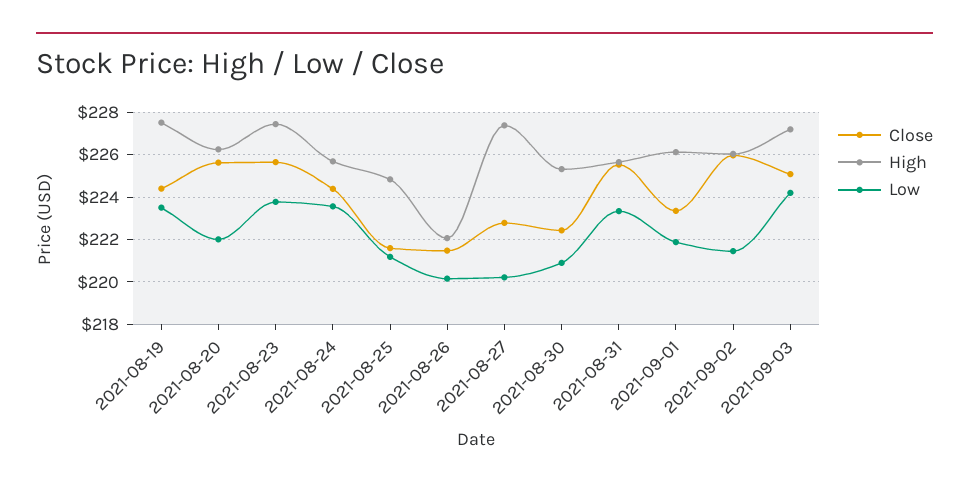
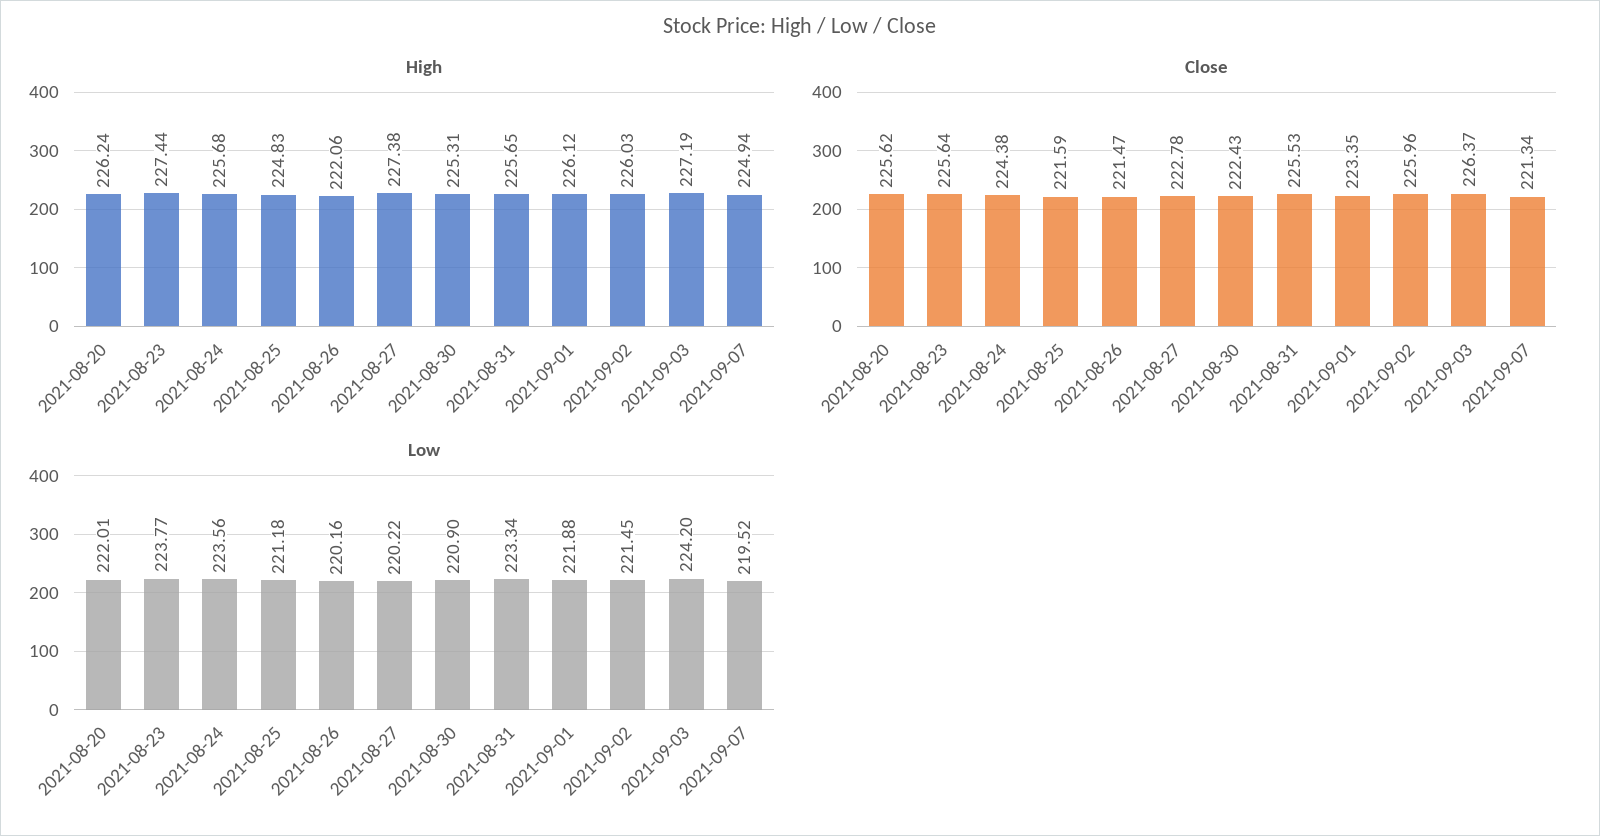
Close, 2021-08-19: 224.5 -> none
High, 2021-08-19: 227.5 -> none
Low, 2021-08-19: 223.5 -> none
Close, 2021-09-03: 225 -> 226.37
High, 2021-09-07: none -> 224.94
Close, 2021-09-07: none -> 221.34
Low, 2021-09-07: none -> 219.52

